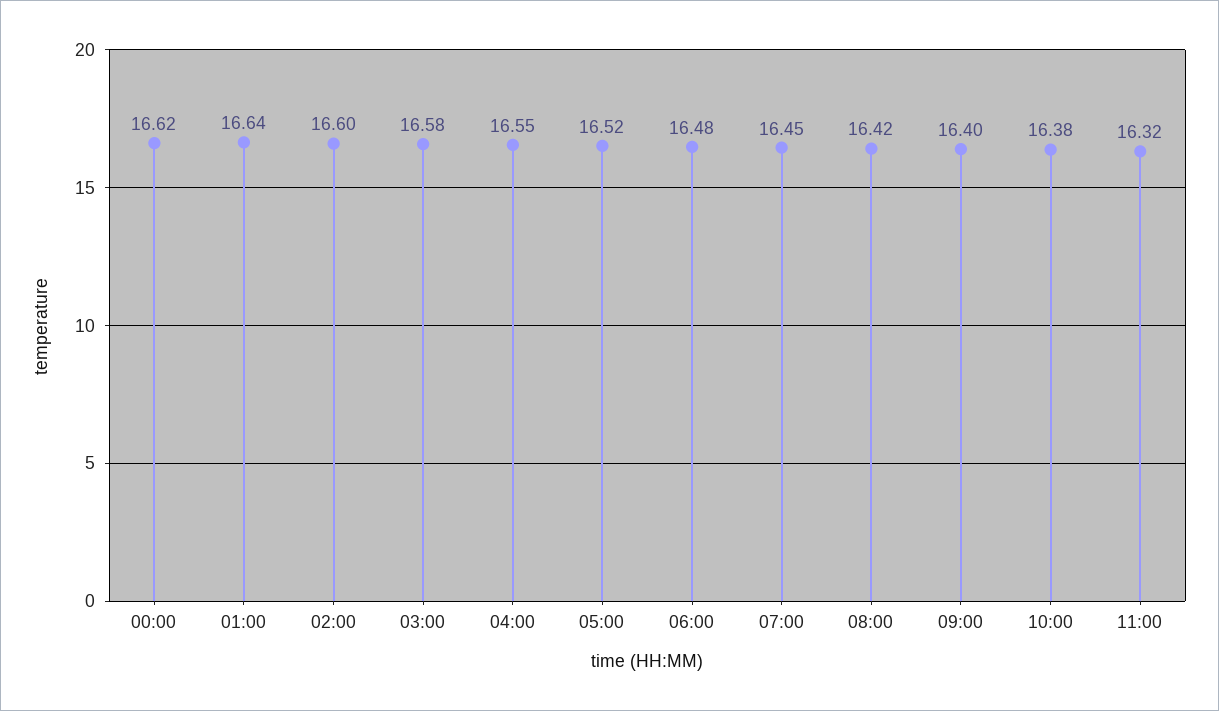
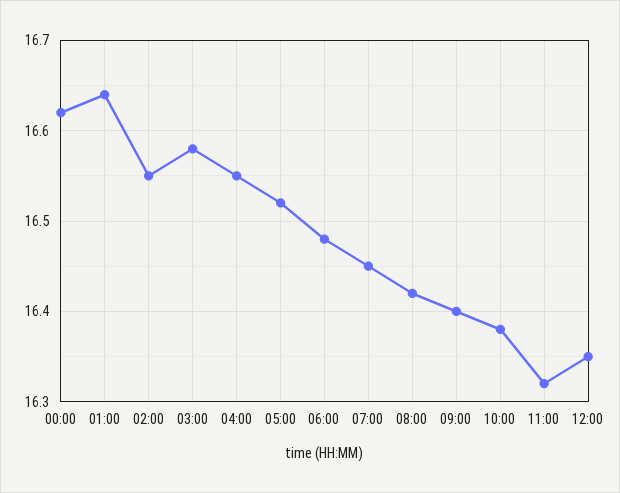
02:00: 16.6 -> 16.55
12:00: none -> 16.35

